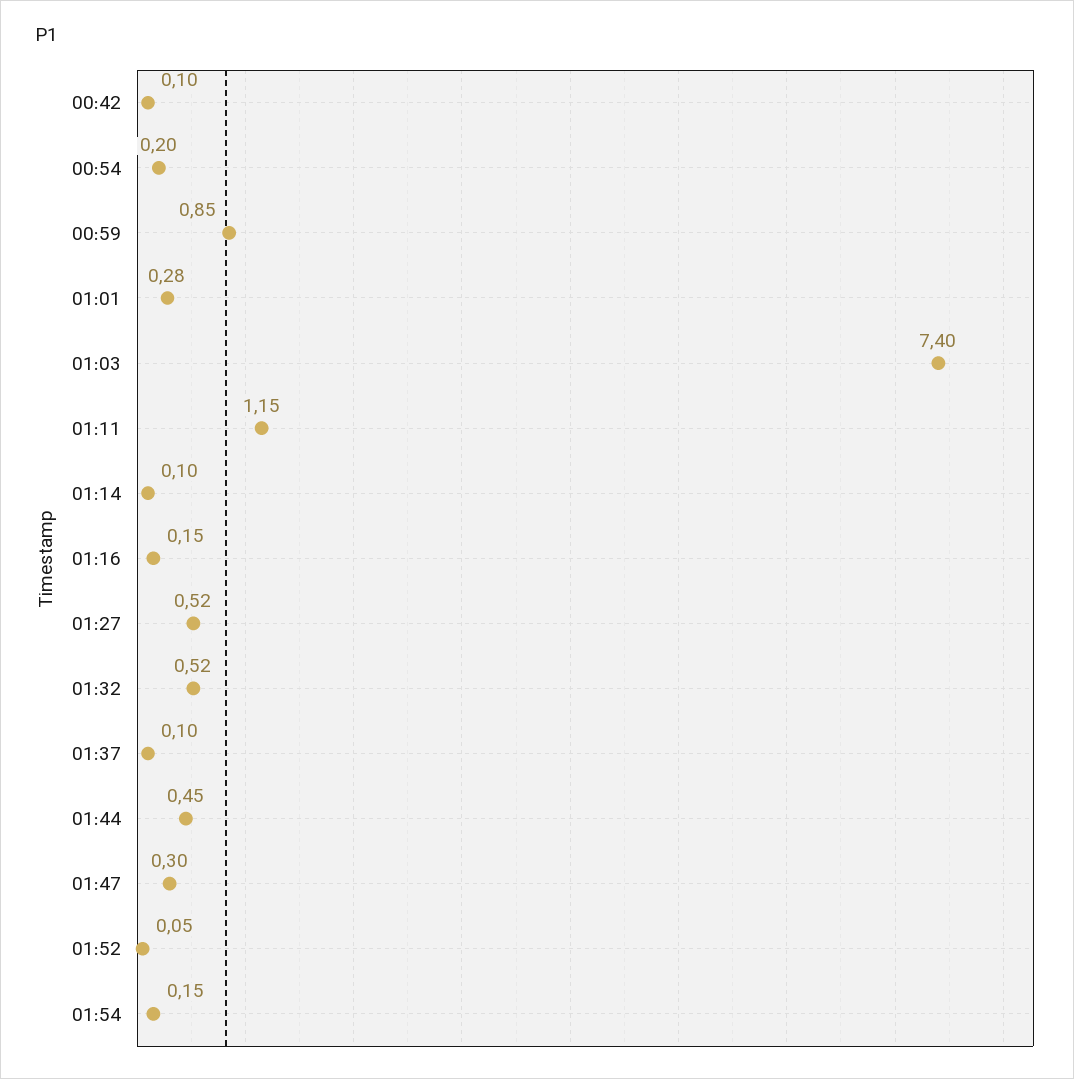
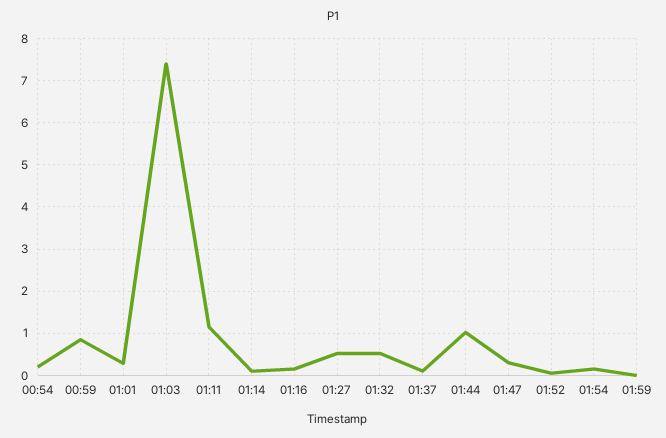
00:42: 0.1 -> none
01:44: 0.45 -> 1
01:59: none -> 0

